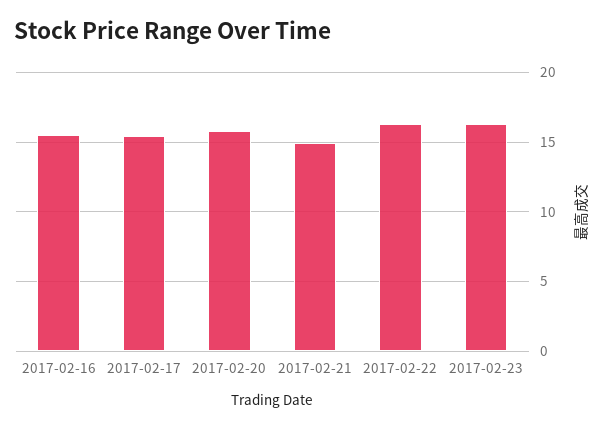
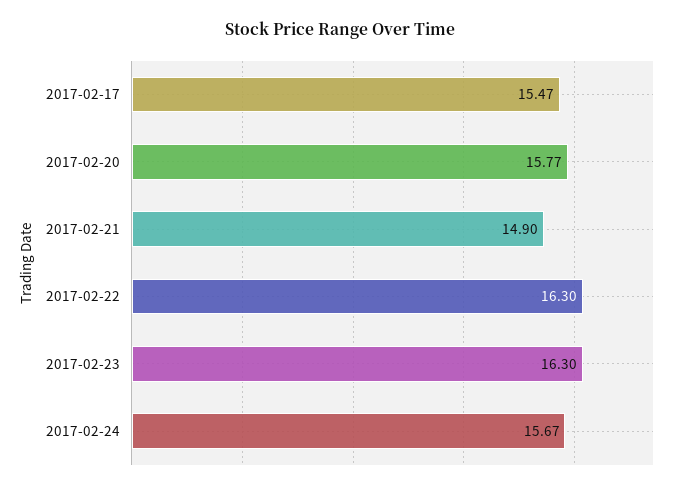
2017-02-16: 15.5 -> none
2017-02-24: none -> 15.67

